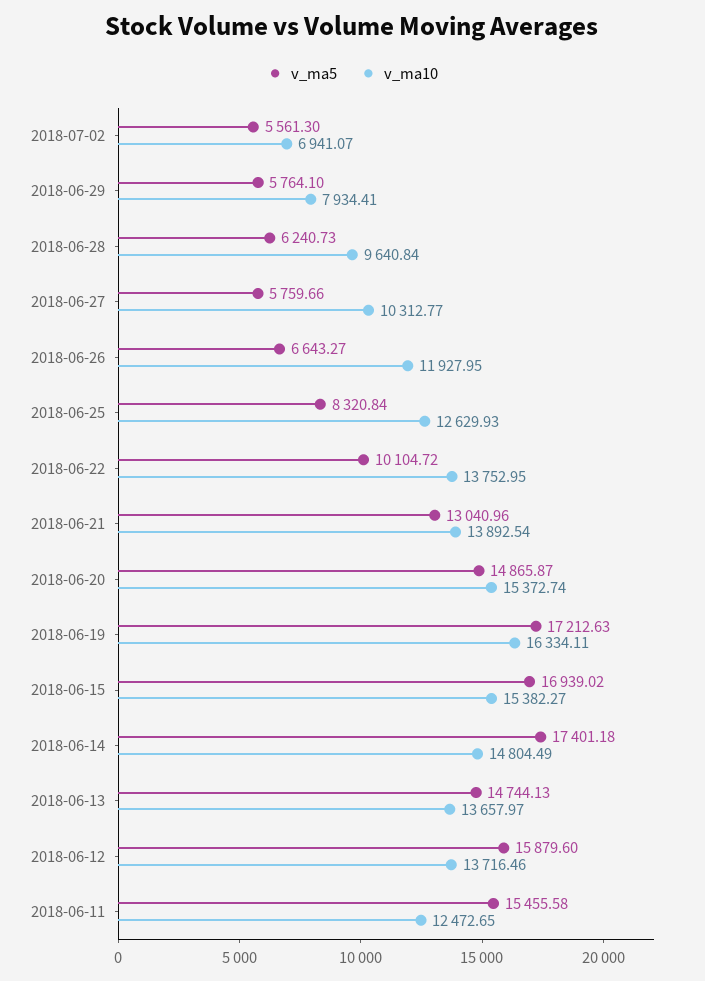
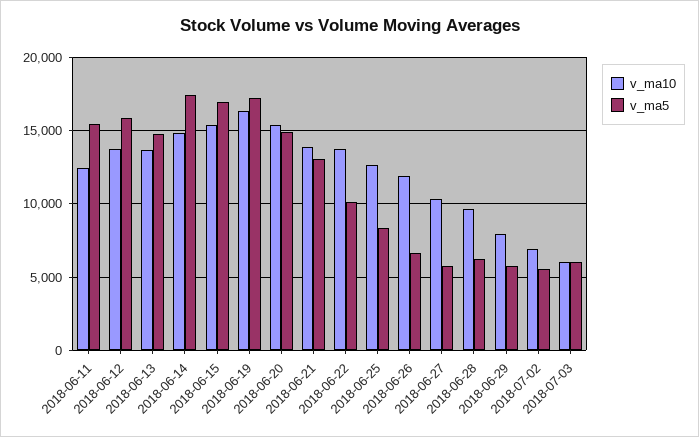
v_ma10, 2018-07-03: none -> 6000
v_ma5, 2018-07-03: none -> 6000

